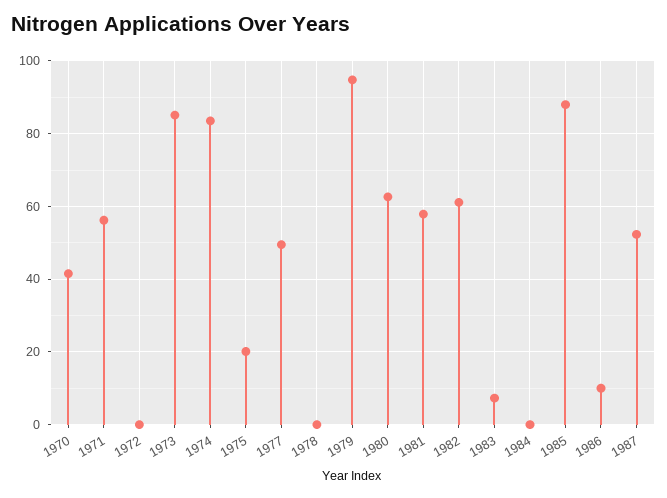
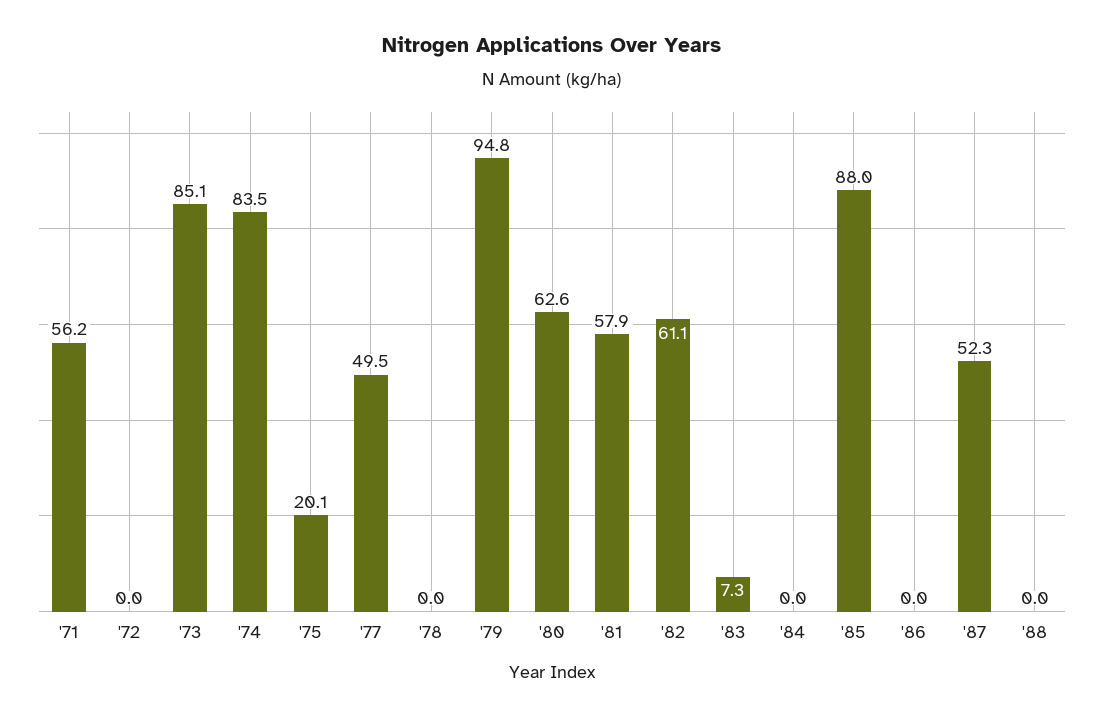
1970: 42 -> none
1986: 10 -> 0
'88: none -> 0

